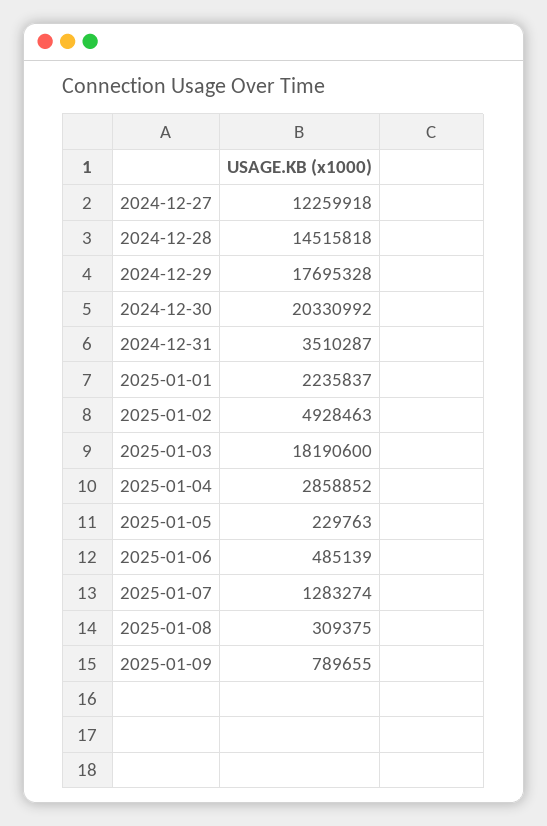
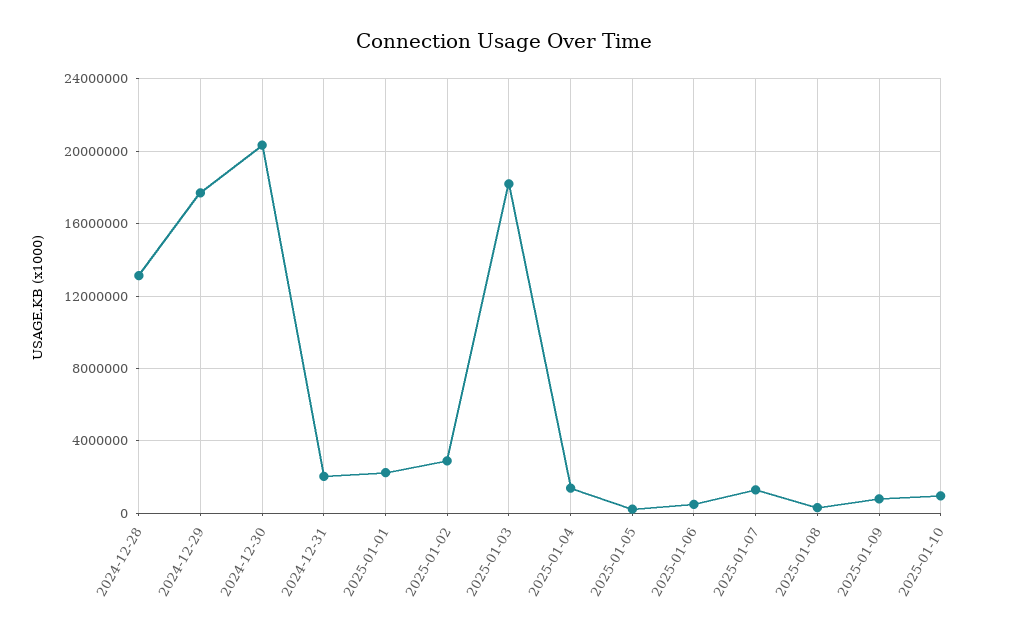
2024-12-27: 12259918 -> none
2024-12-28: 14515818 -> 13000000
2024-12-31: 3510287 -> 2000000
2025-01-02: 4928463 -> 3000000
2025-01-04: 2858852 -> 1500000
2025-01-10: none -> 1000000

